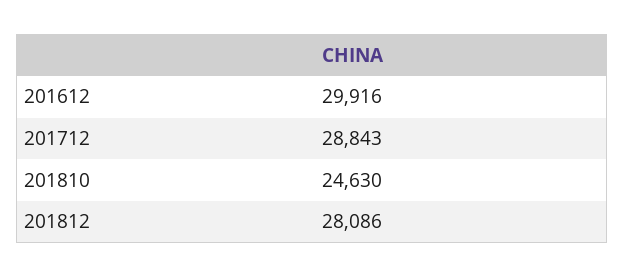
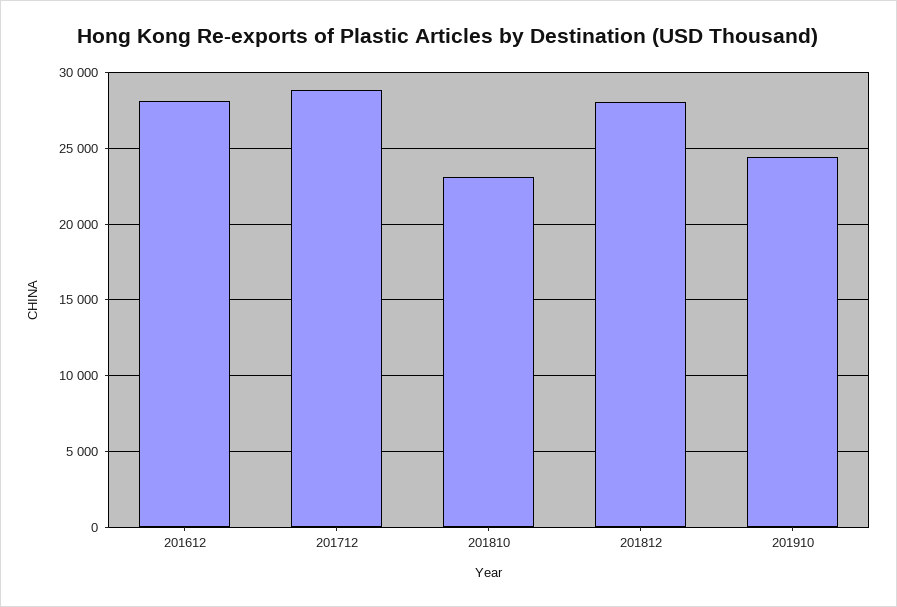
201612: 29916 -> 28000
201810: 24630 -> 23000
201910: none -> 24500

